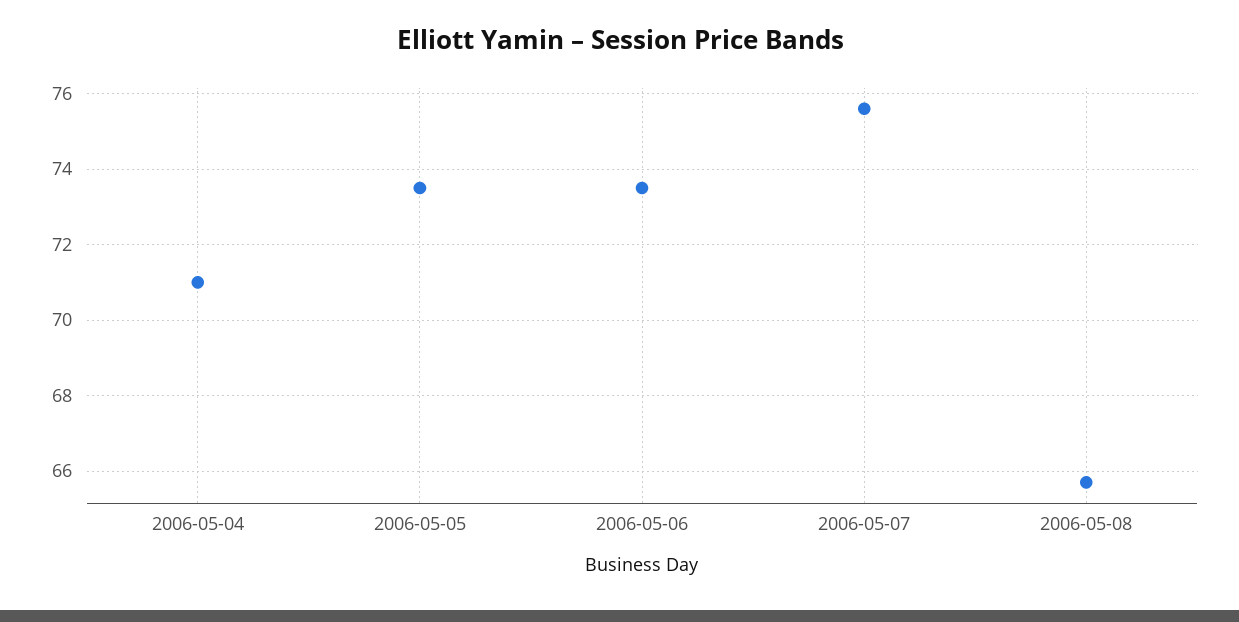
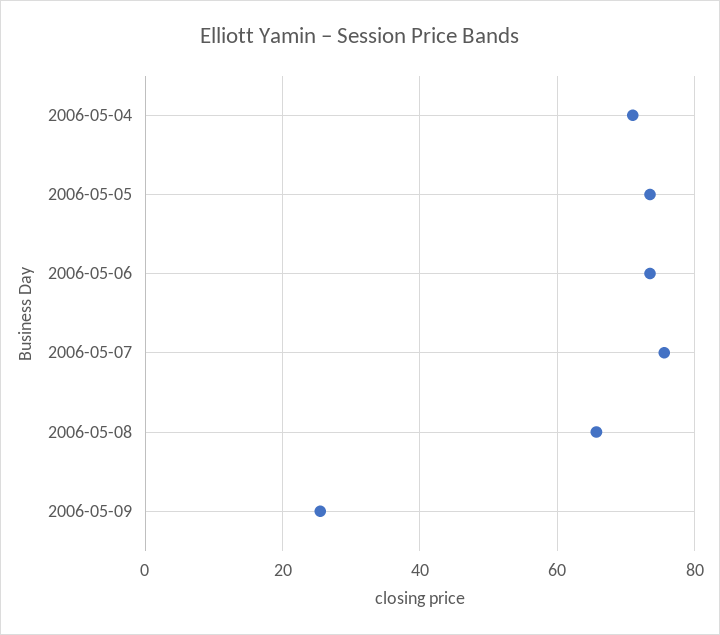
2006-05-09: none -> 26

